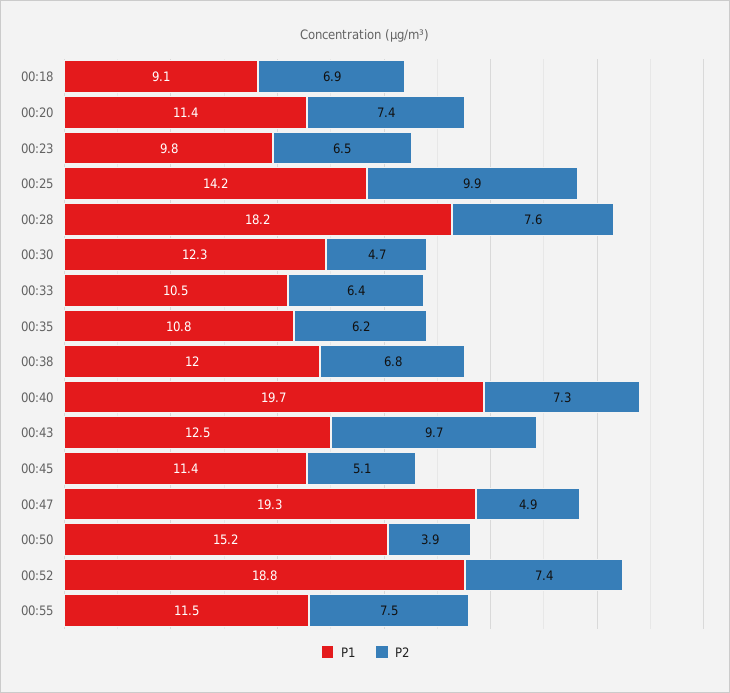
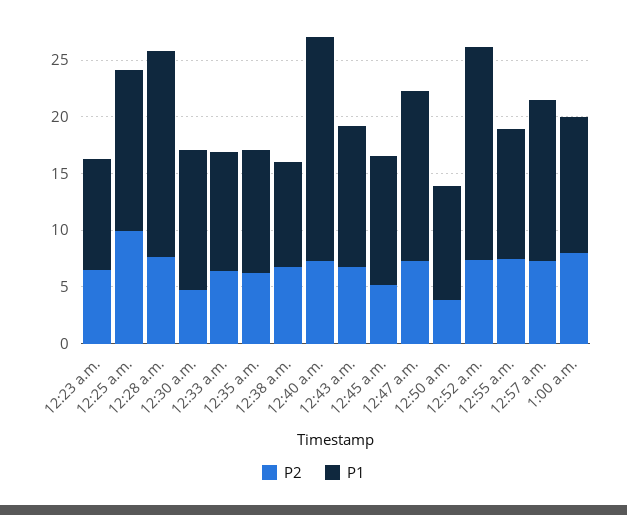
P1, 00:18: 9.1 -> none
P2, 00:18: 6.9 -> none
P1, 00:20: 11.4 -> none
P2, 00:20: 7.4 -> none
P1, 00:38: 12 -> 9
P2, 00:43: 9.7 -> 7
P1, 00:47: 19.3 -> 15
P2, 00:47: 4.9 -> 7
P1, 00:50: 15.2 -> 10
P2, 12:57 a.m.: none -> 7
P1, 12:57 a.m.: none -> 14
P2, 1:00 a.m.: none -> 8
P1, 1:00 a.m.: none -> 12

